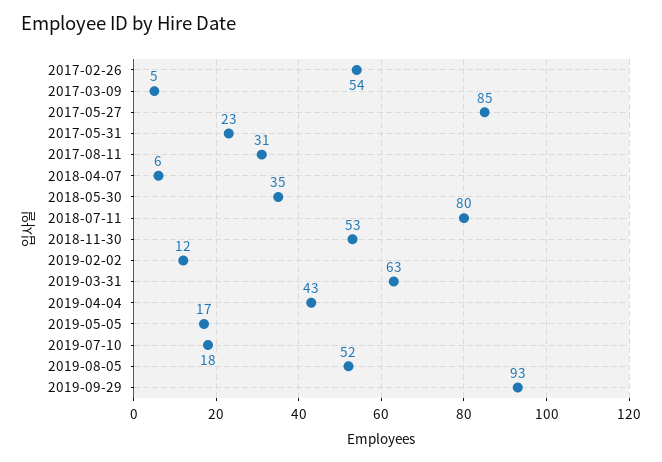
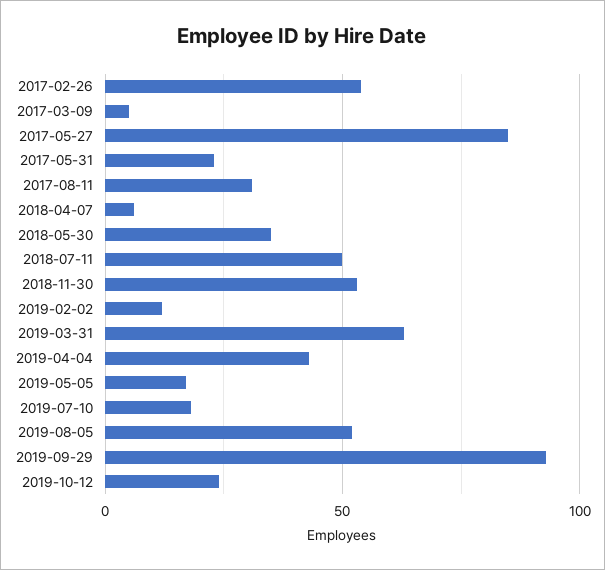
2018-07-11: 80 -> 50
2019-10-12: none -> 25

